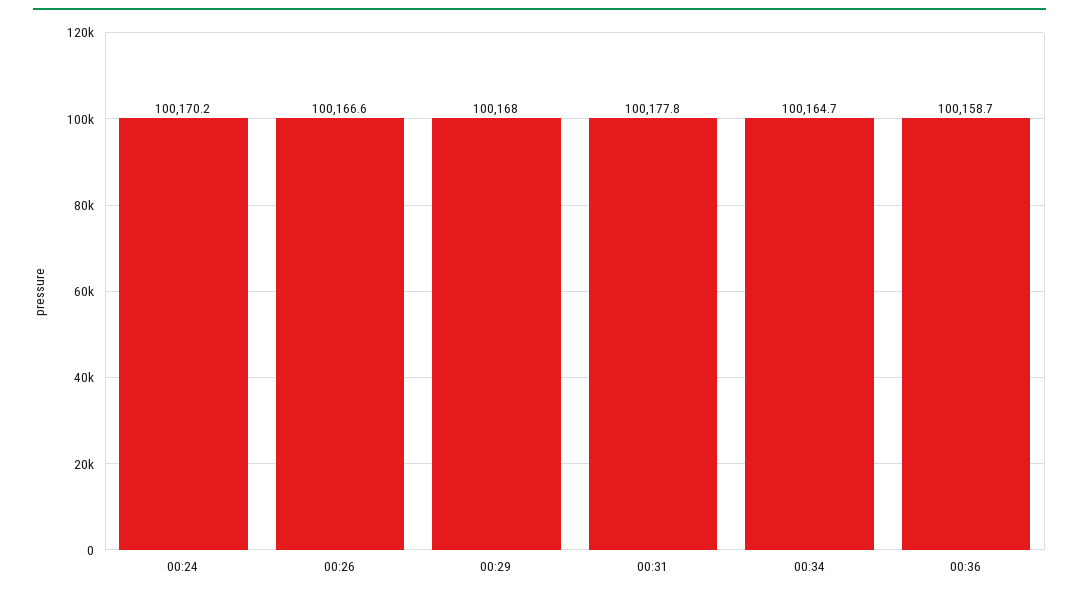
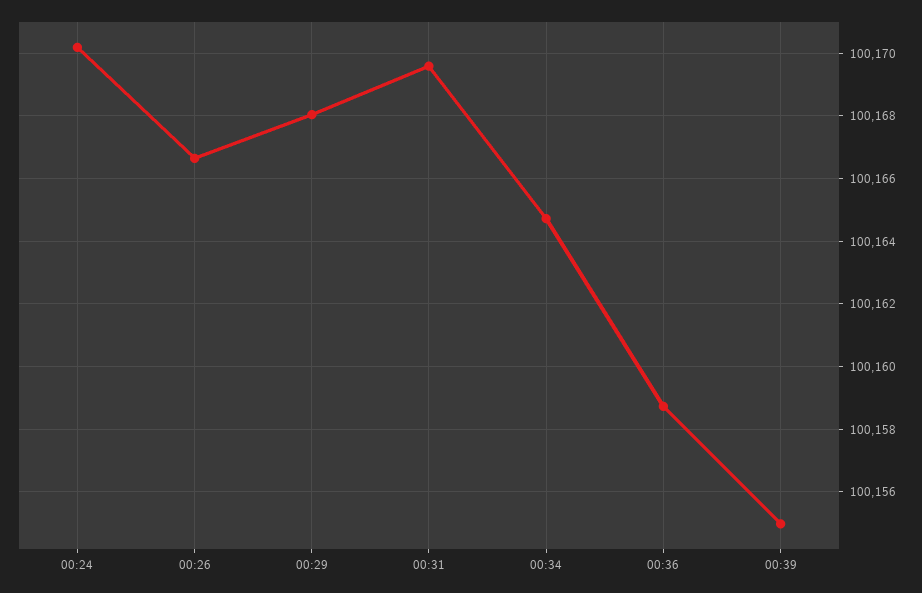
00:31: 100177.8 -> 100169.6
00:39: none -> 100155

